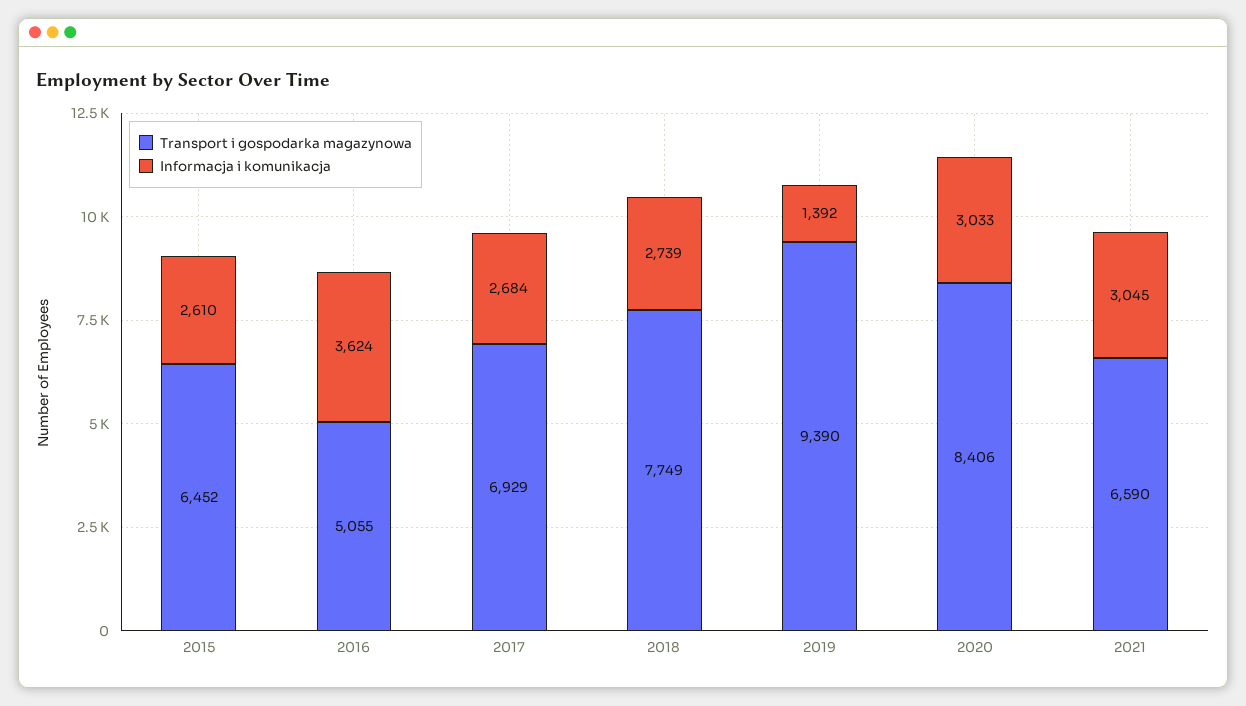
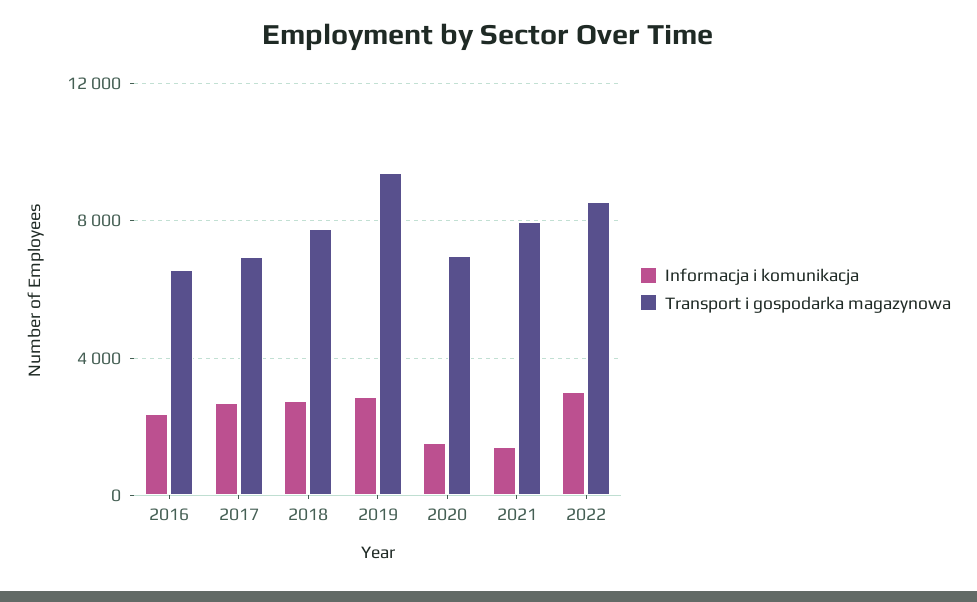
Transport i gospodarka magazynowa, 2015: 6452 -> none
Informacja i komunikacja, 2015: 2610 -> none
Transport i gospodarka magazynowa, 2016: 5055 -> 6500
Informacja i komunikacja, 2016: 3624 -> 2500
Informacja i komunikacja, 2019: 1392 -> 3000
Transport i gospodarka magazynowa, 2020: 8406 -> 7000
Informacja i komunikacja, 2020: 3033 -> 1500
Transport i gospodarka magazynowa, 2021: 6590 -> 8000
Informacja i komunikacja, 2021: 3045 -> 1500
Informacja i komunikacja, 2022: none -> 3000
Transport i gospodarka magazynowa, 2022: none -> 8500

